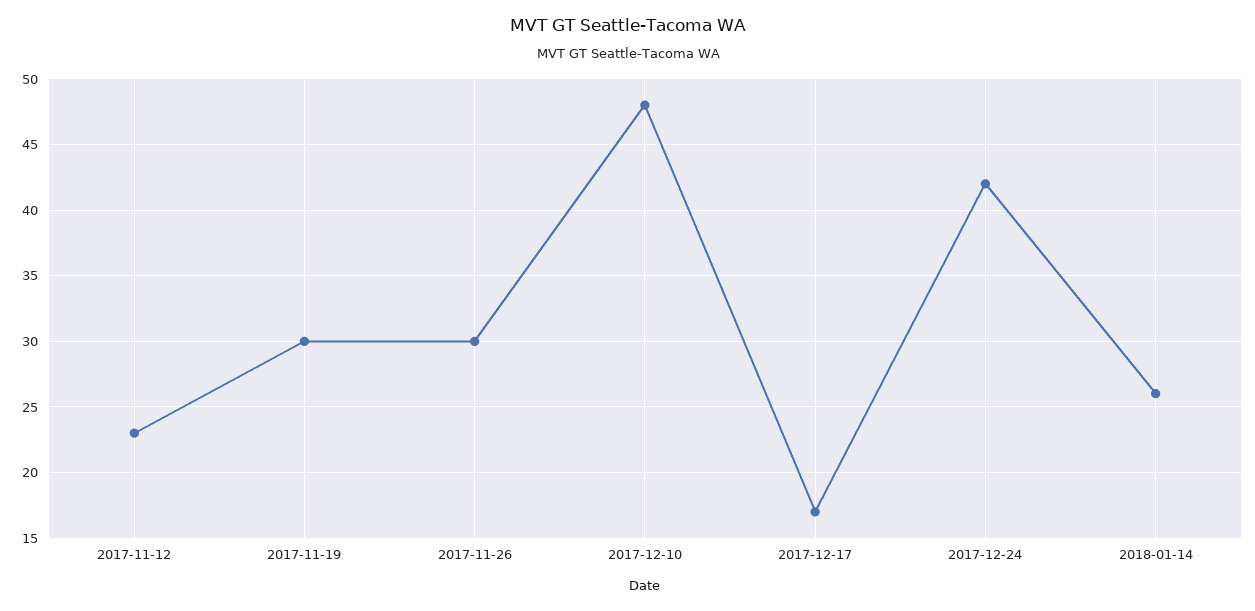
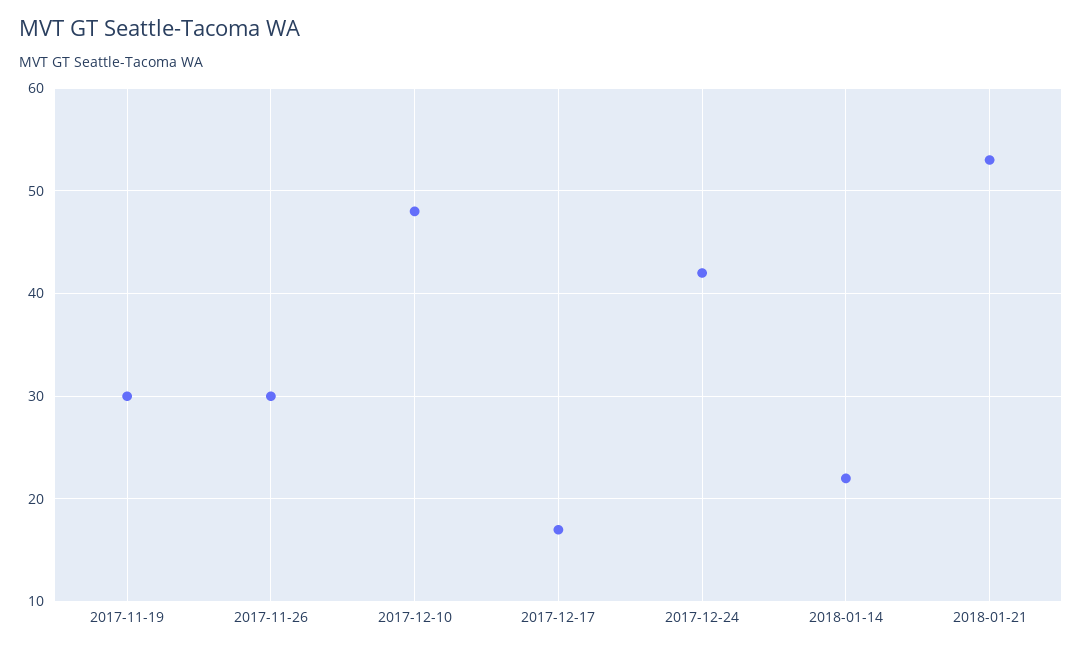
2017-11-12: 23 -> none
2018-01-14: 26 -> 22
2018-01-21: none -> 53

